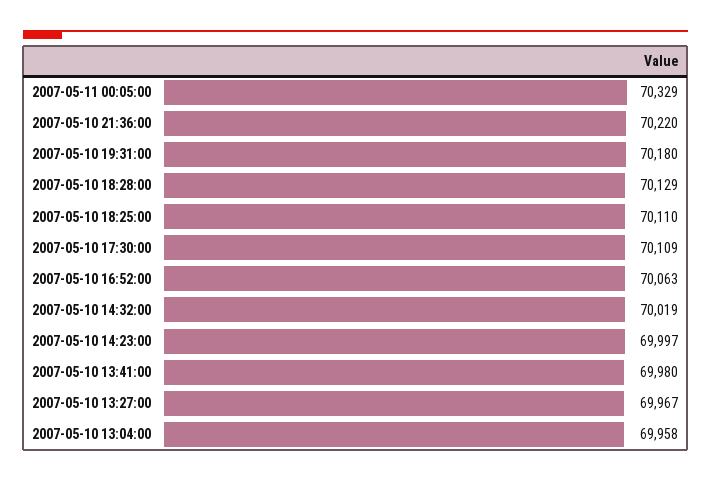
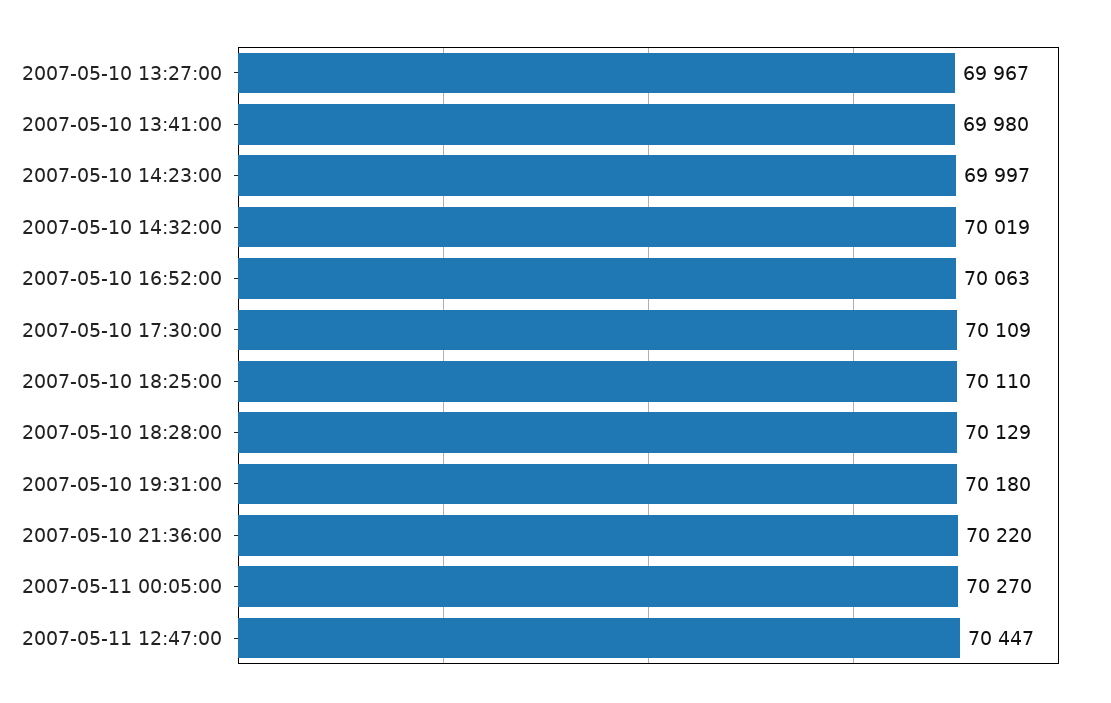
2007-05-11 00:05:00: 70329 -> 70270
2007-05-10 13:04:00: 69958 -> none
2007-05-11 12:47:00: none -> 70447

